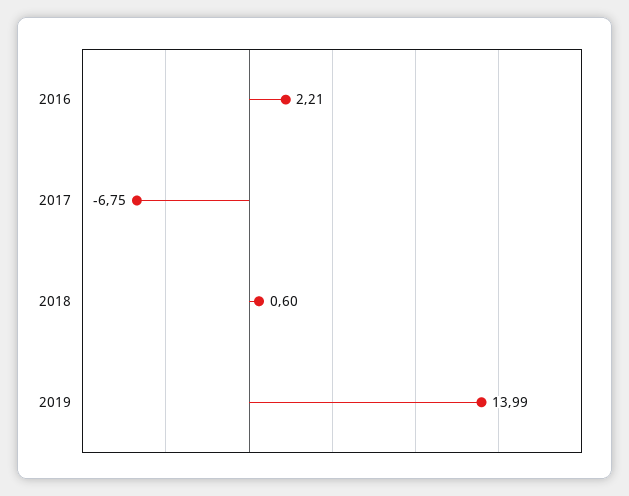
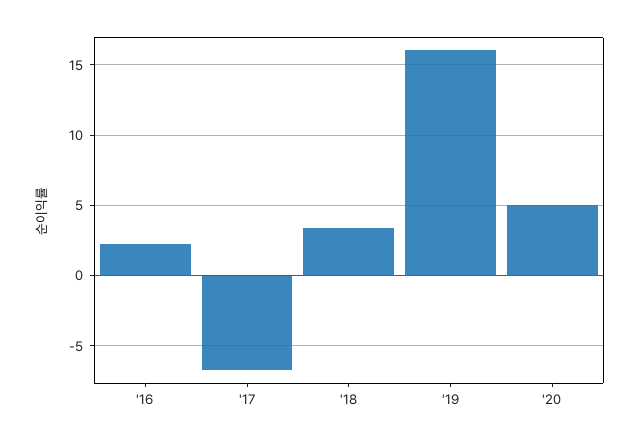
2018: 0.6 -> 3.5
2019: 13.99 -> 16
'20: none -> 5

